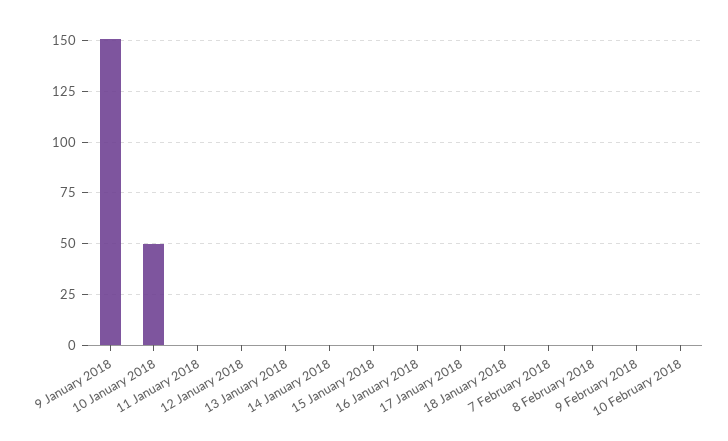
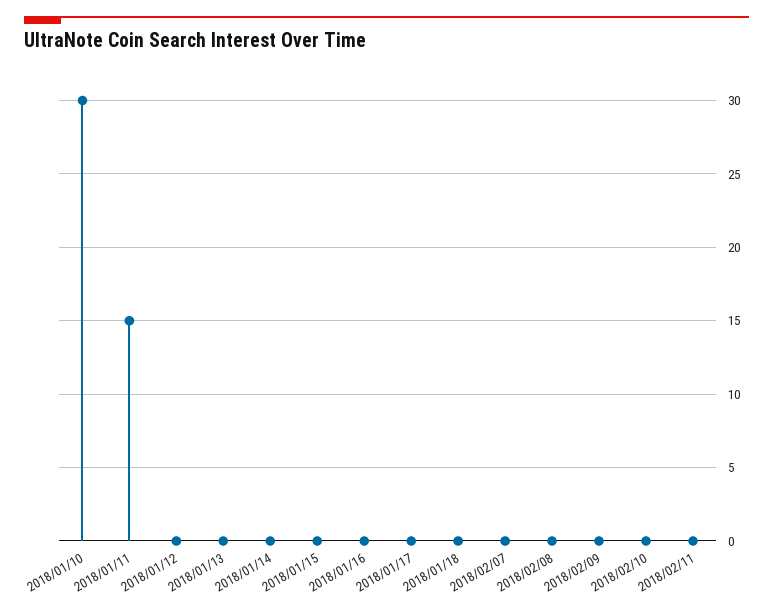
9 January 2018: 150 -> none
10 January 2018: 50 -> 30
11 January 2018: 0 -> 15
2018/02/11: none -> 0

